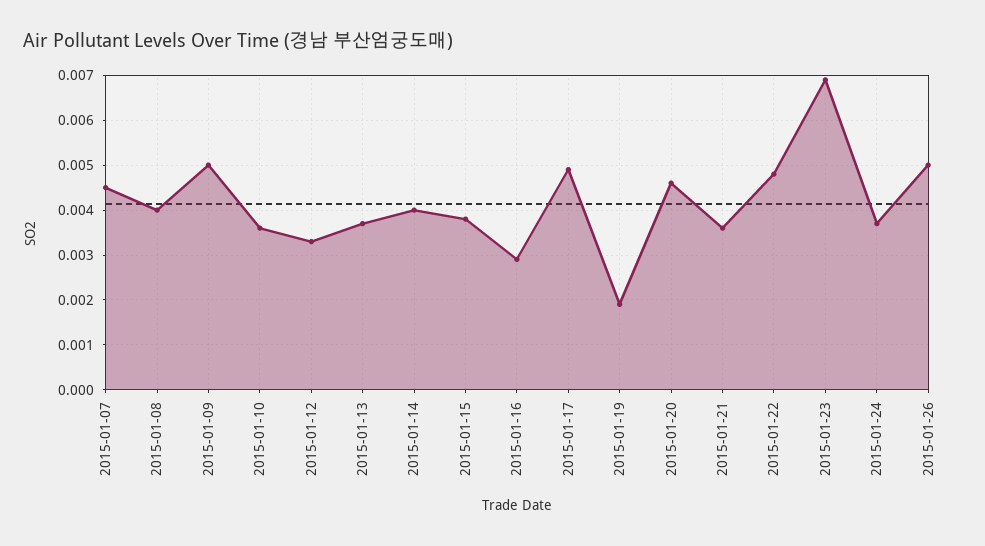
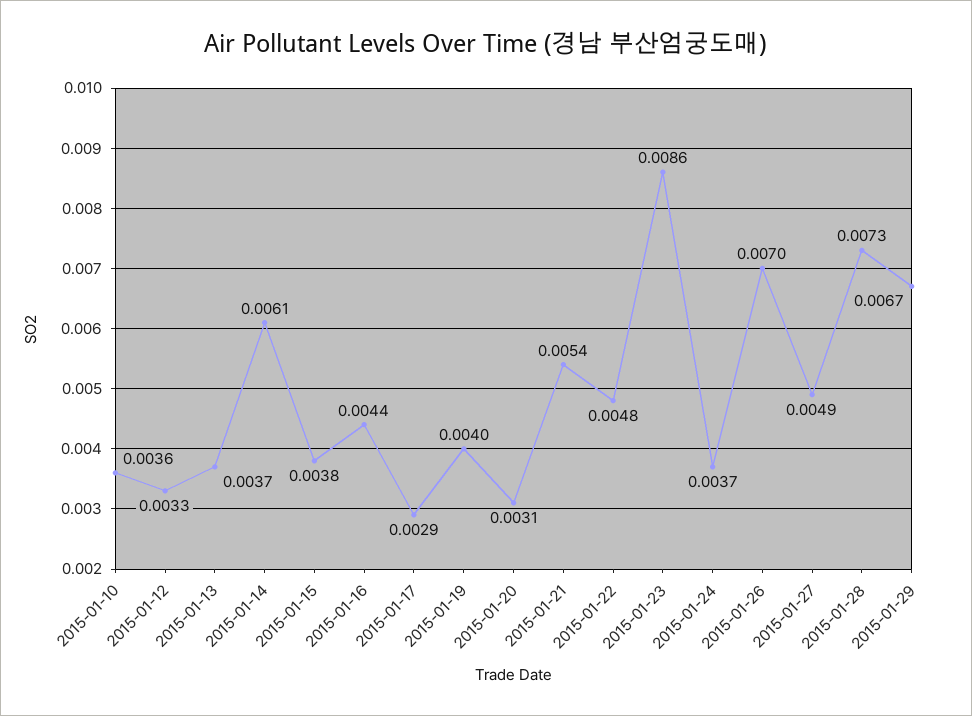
2015-01-07: 0.0045 -> none
2015-01-08: 0.004 -> none
2015-01-09: 0.005 -> none
2015-01-14: 0.004 -> 0.0061
2015-01-16: 0.003 -> 0.0044
2015-01-17: 0.005 -> 0.0029
2015-01-19: 0.002 -> 0.004
2015-01-20: 0.0045 -> 0.0031
2015-01-21: 0.0035 -> 0.0054
2015-01-23: 0.007 -> 0.0086
2015-01-26: 0.005 -> 0.007
2015-01-27: none -> 0.0049
2015-01-28: none -> 0.0073
2015-01-29: none -> 0.0067

